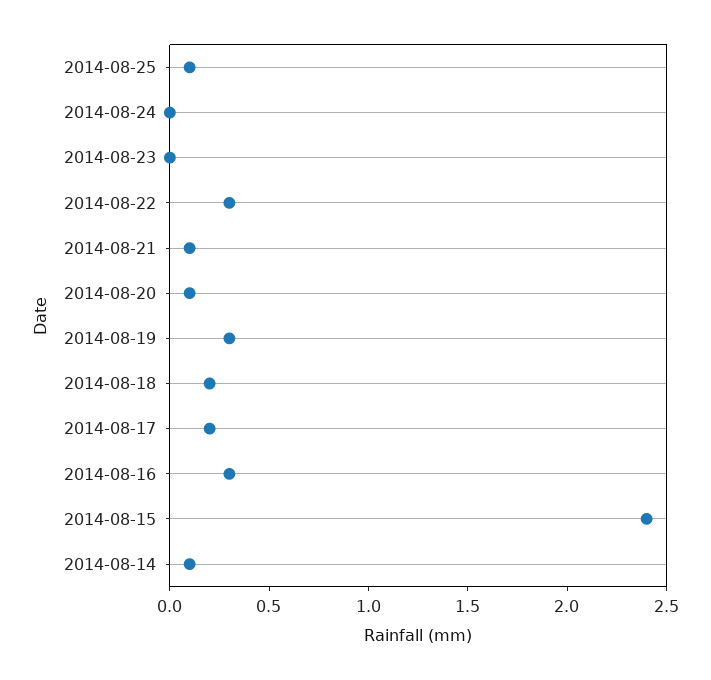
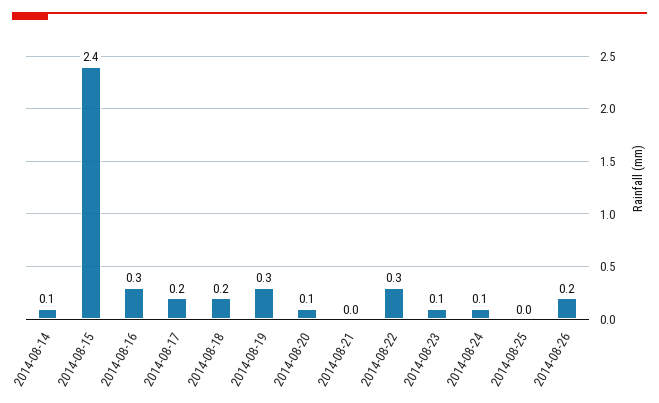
2014-08-25: 0.1 -> 0
2014-08-24: 0 -> 0.1
2014-08-23: 0 -> 0.1
2014-08-21: 0.1 -> 0
2014-08-26: none -> 0.2

